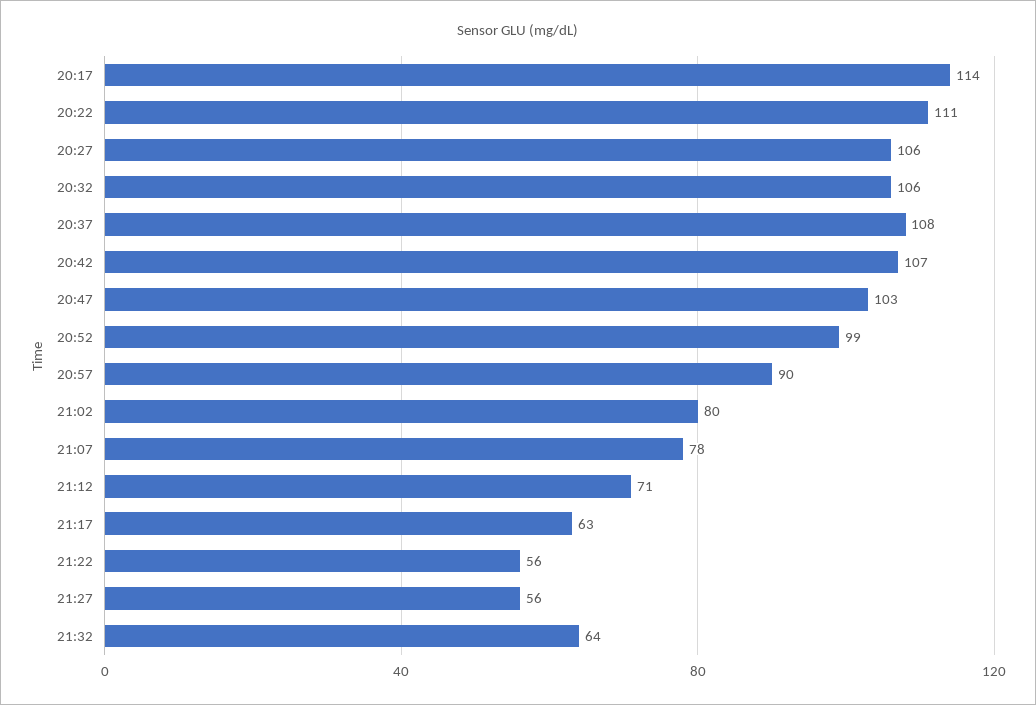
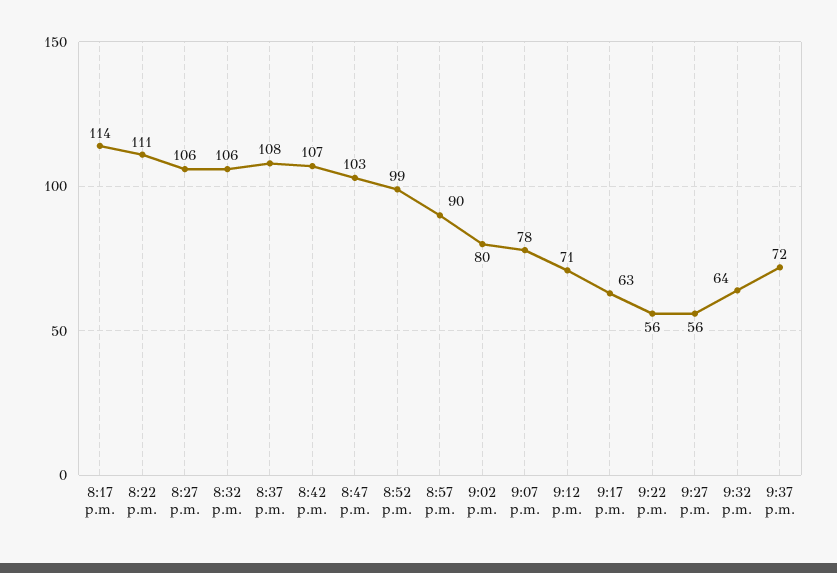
9:37 p.m.: none -> 72

